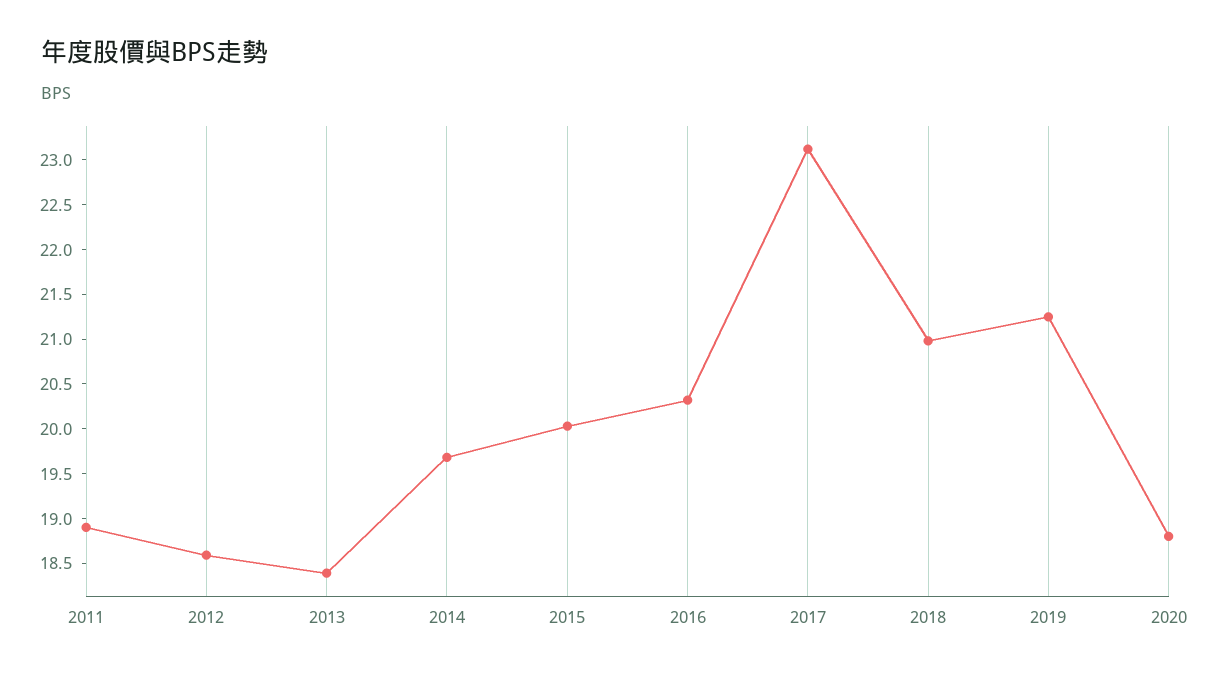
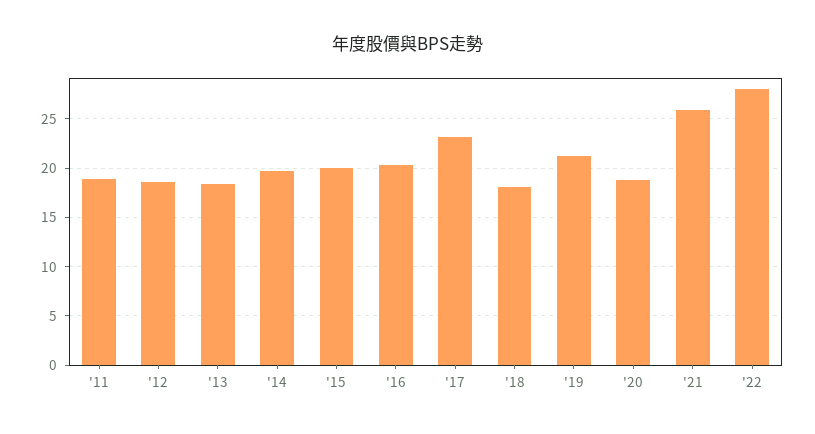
2018: 21 -> 18
'21: none -> 26
'22: none -> 28

